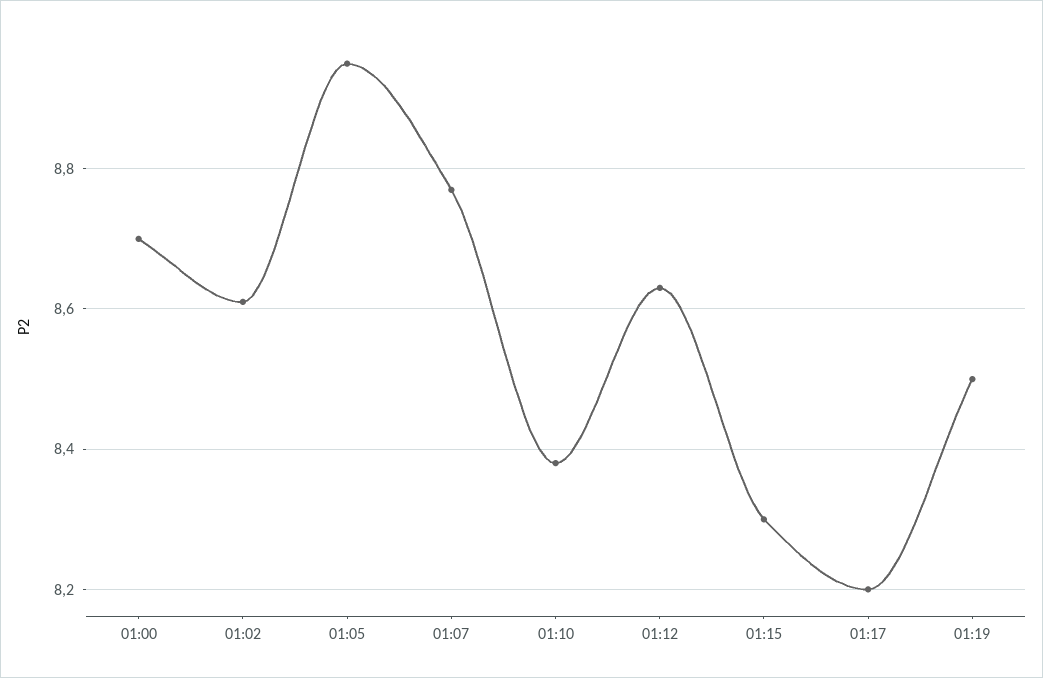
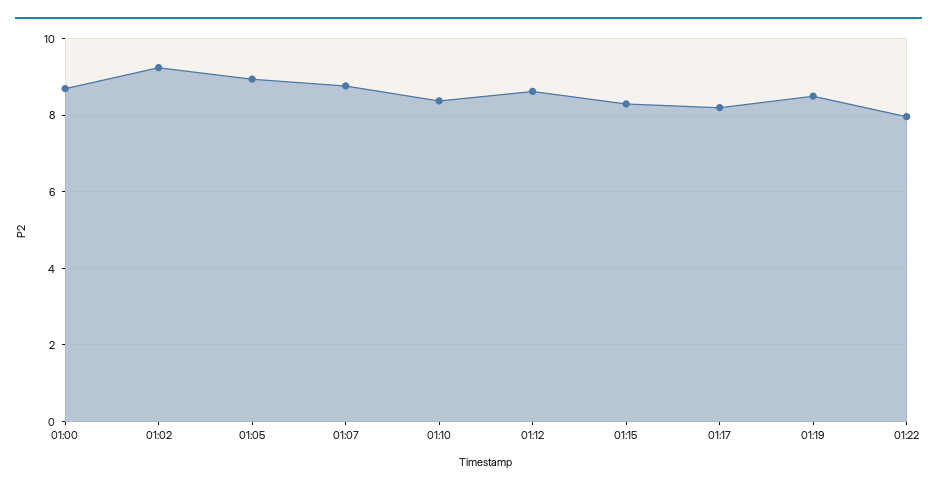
01:02: 8.6 -> 9.2
01:22: none -> 8

